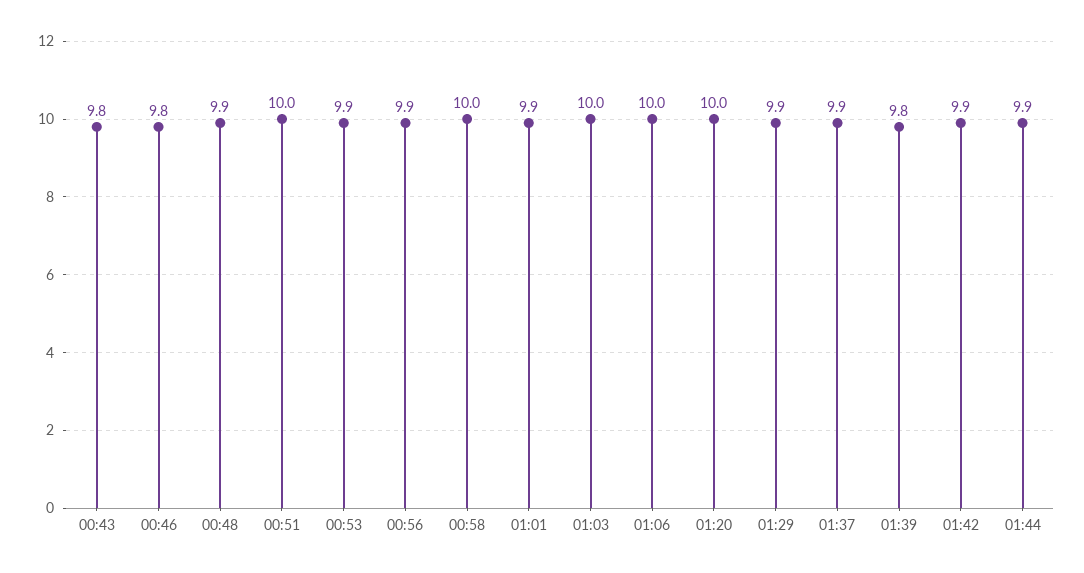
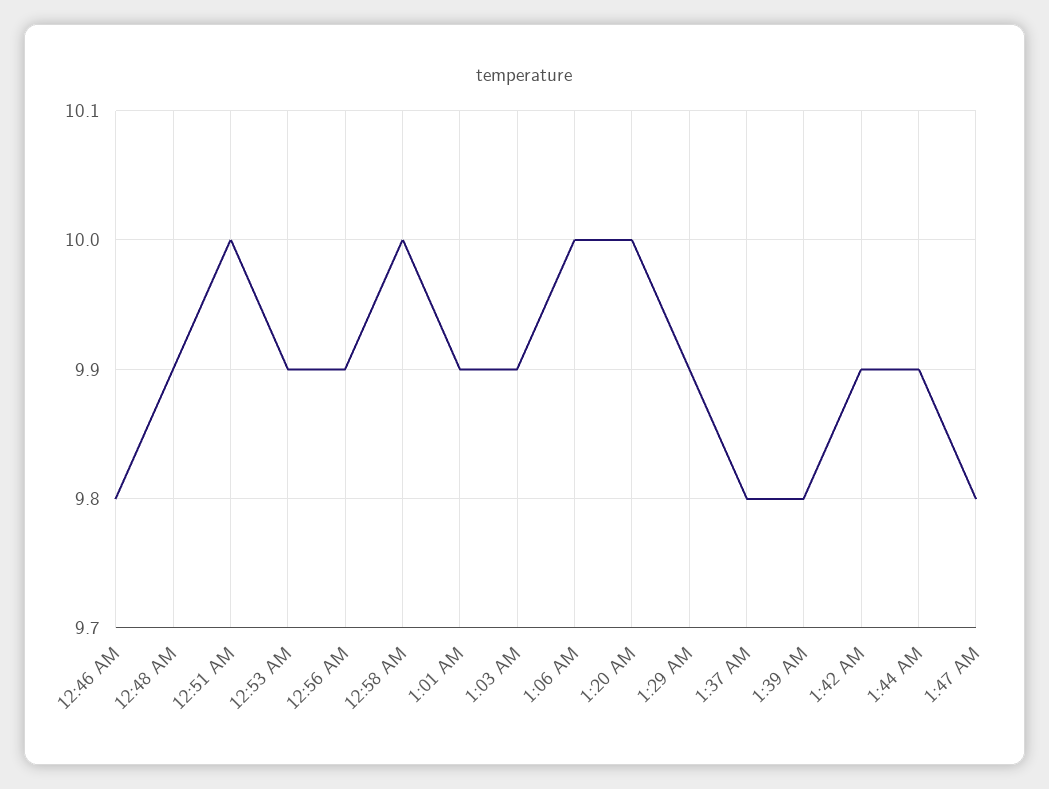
00:43: 9.8 -> none
01:03: 10 -> 9.9
01:37: 9.9 -> 9.8
1:47 AM: none -> 9.8

